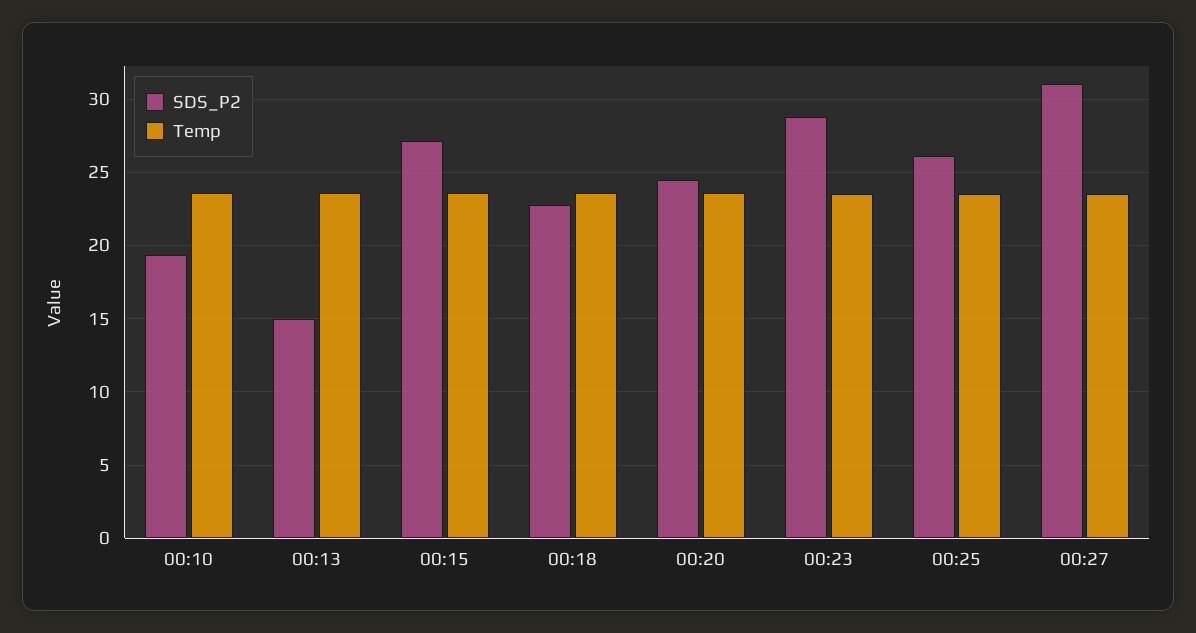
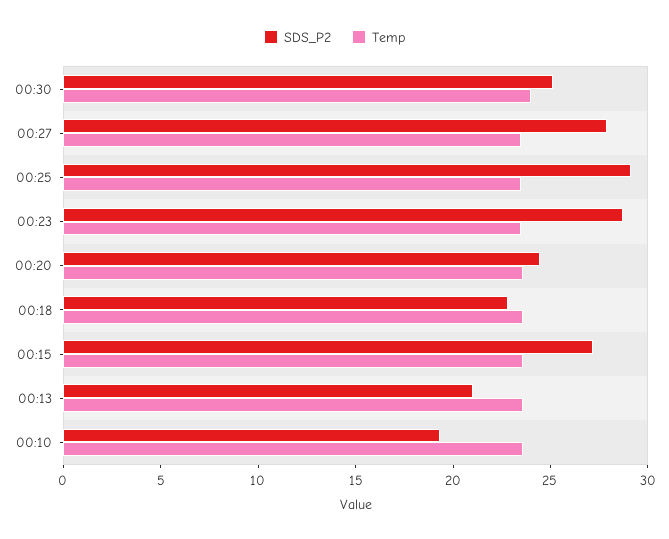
SDS_P2, 00:13: 15 -> 21
SDS_P2, 00:25: 26 -> 29
SDS_P2, 00:27: 31 -> 28
SDS_P2, 00:30: none -> 25
Temp, 00:30: none -> 24

